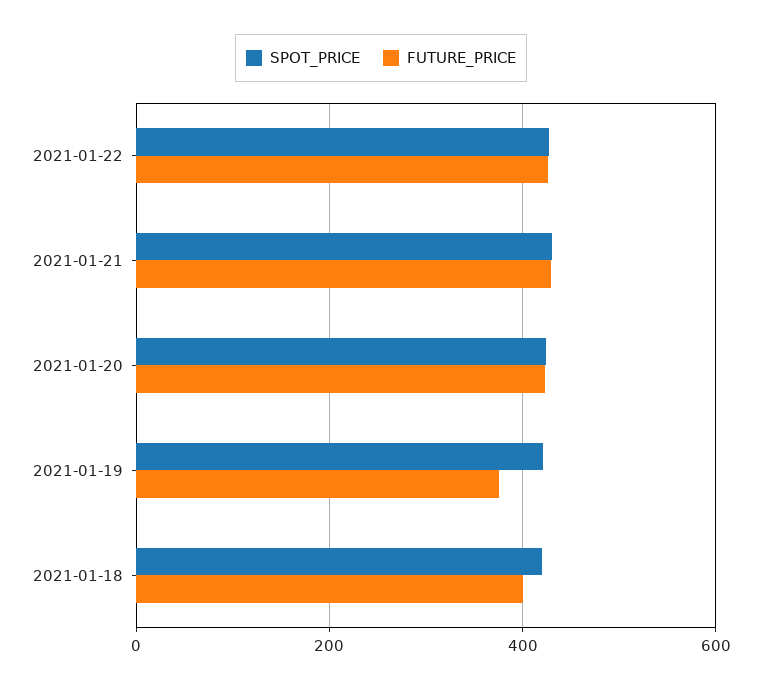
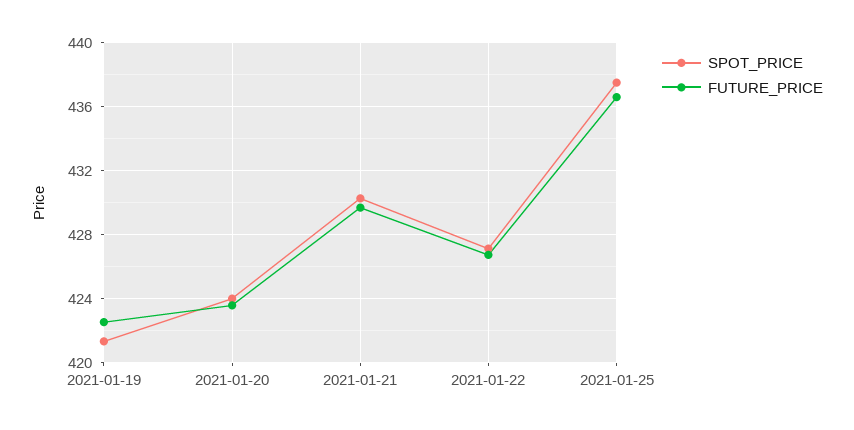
FUTURE_PRICE, 2021-01-19: 380 -> 422.5
SPOT_PRICE, 2021-01-18: 420 -> none
FUTURE_PRICE, 2021-01-18: 400 -> none
SPOT_PRICE, 2021-01-25: none -> 437.5
FUTURE_PRICE, 2021-01-25: none -> 436.5

